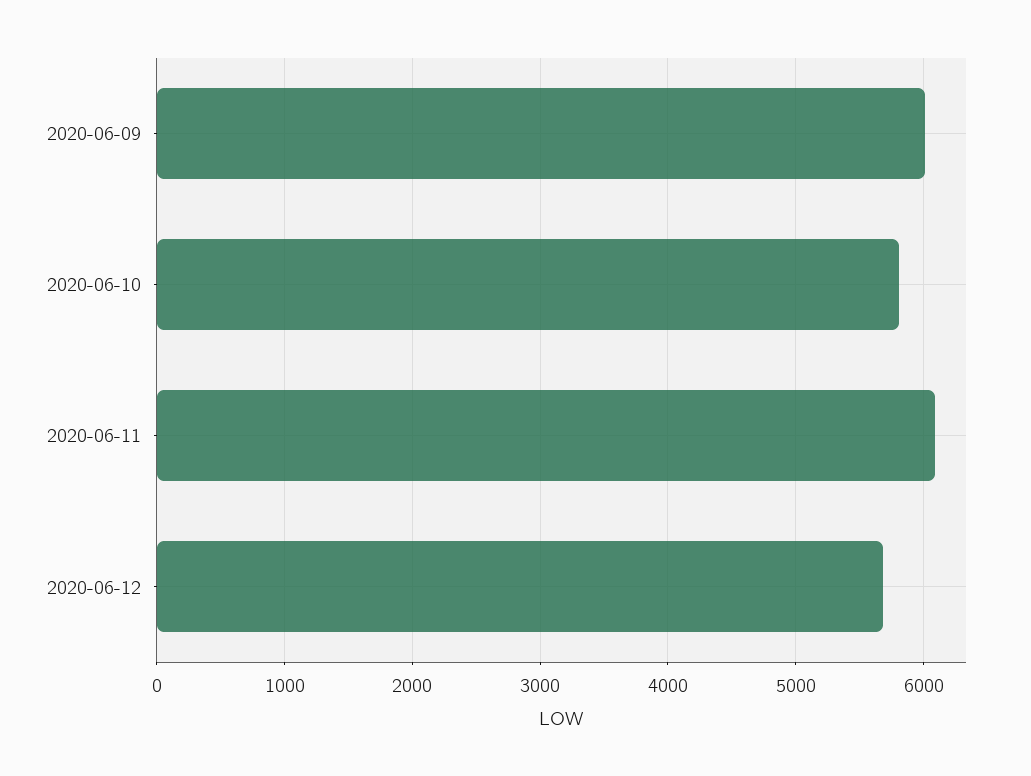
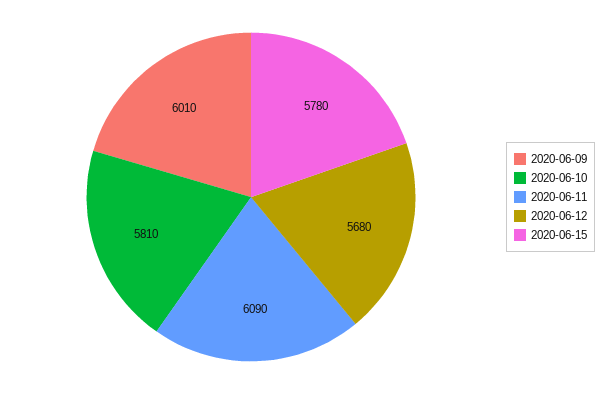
2020-06-15: none -> 5780

